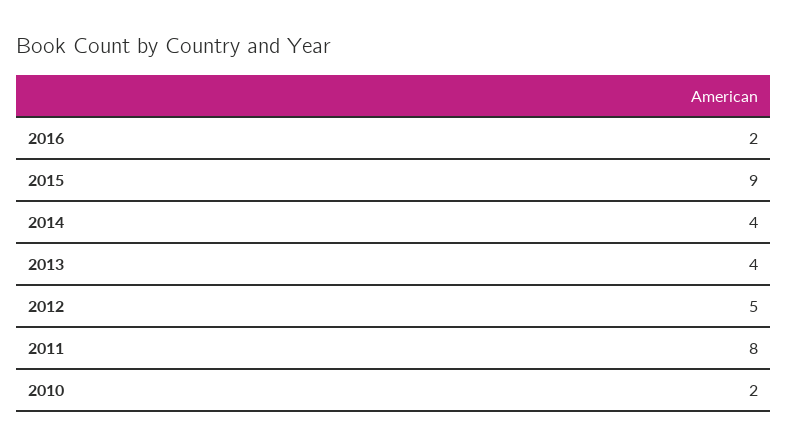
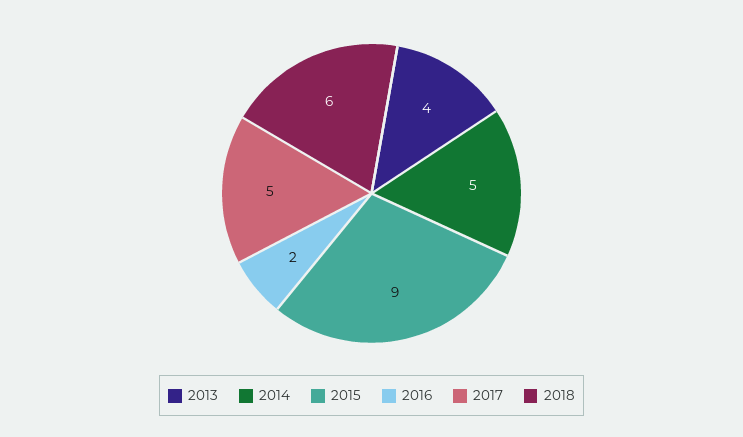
2014: 4 -> 5
2012: 5 -> none
2011: 8 -> none
2010: 2 -> none
2017: none -> 5
2018: none -> 6

